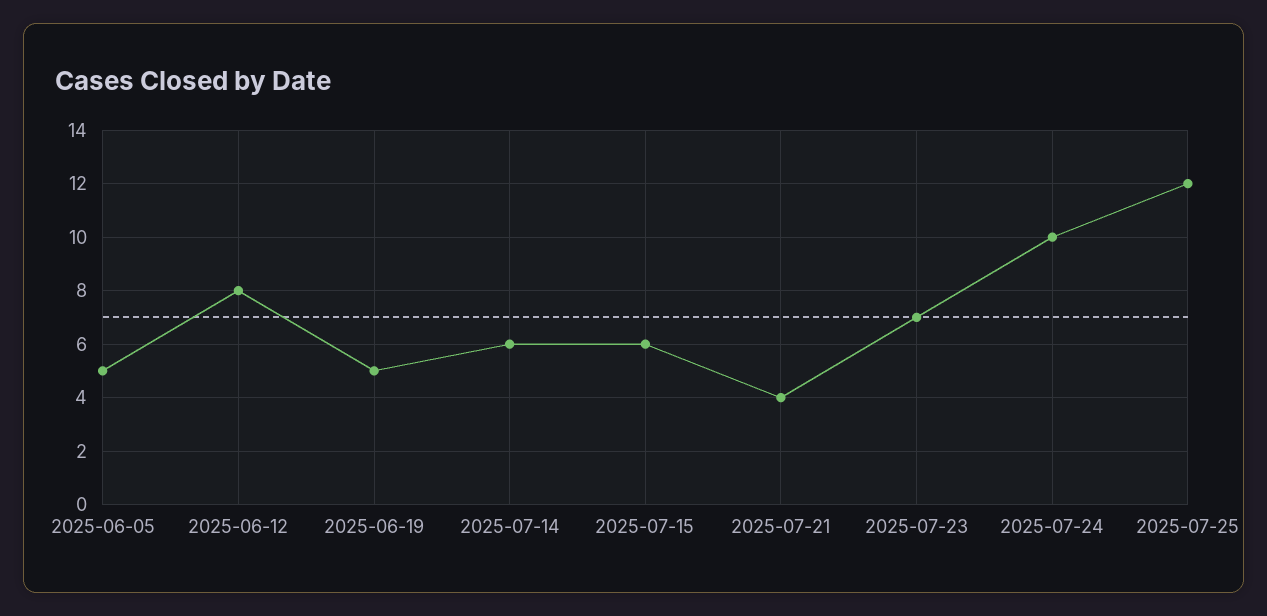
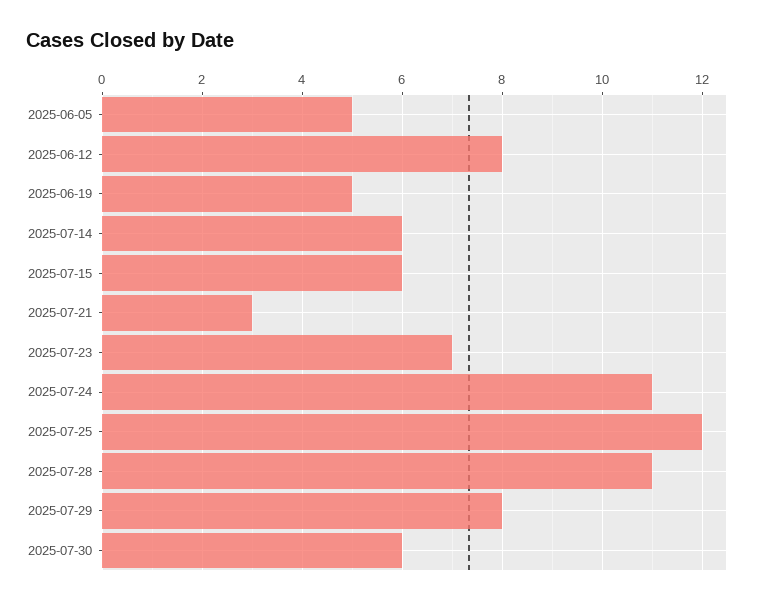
2025-07-21: 4 -> 3
2025-07-24: 10 -> 11
2025-07-28: none -> 11
2025-07-29: none -> 8
2025-07-30: none -> 6

